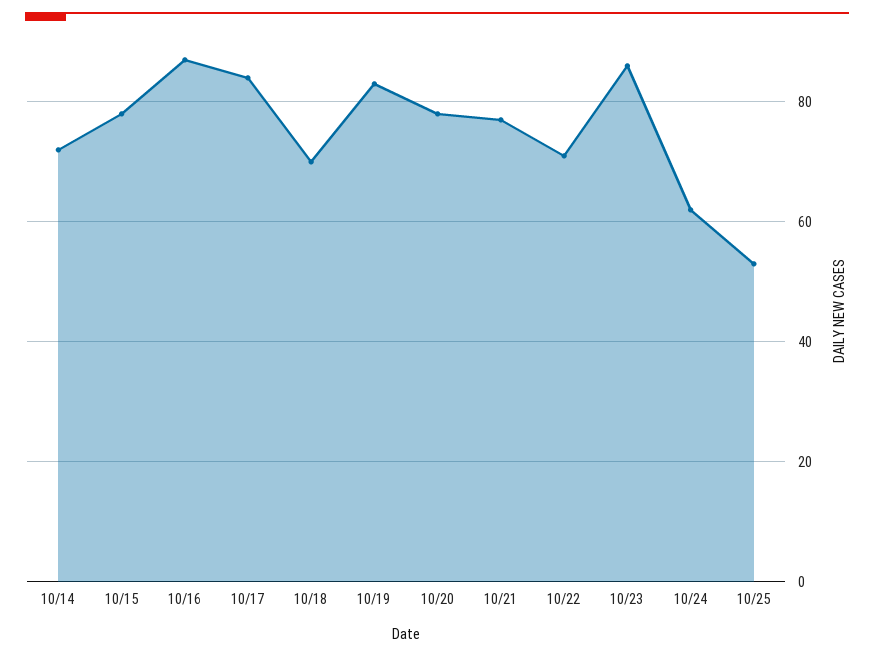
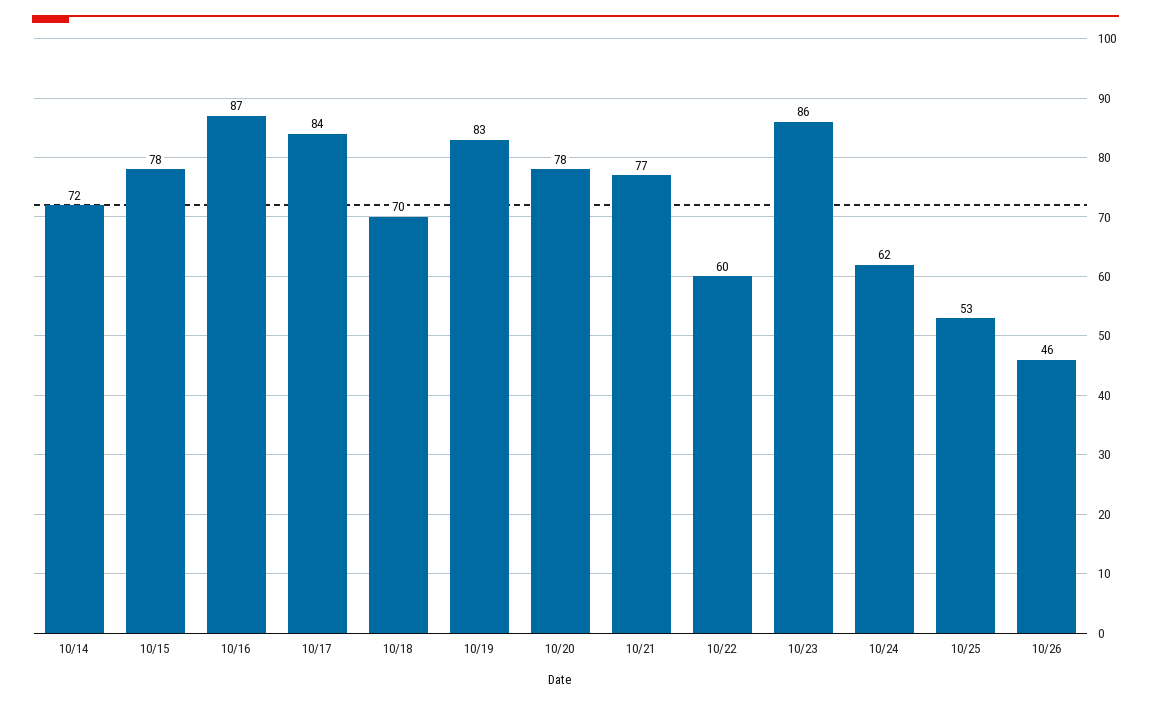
10/22: 70 -> 60
10/26: none -> 46

